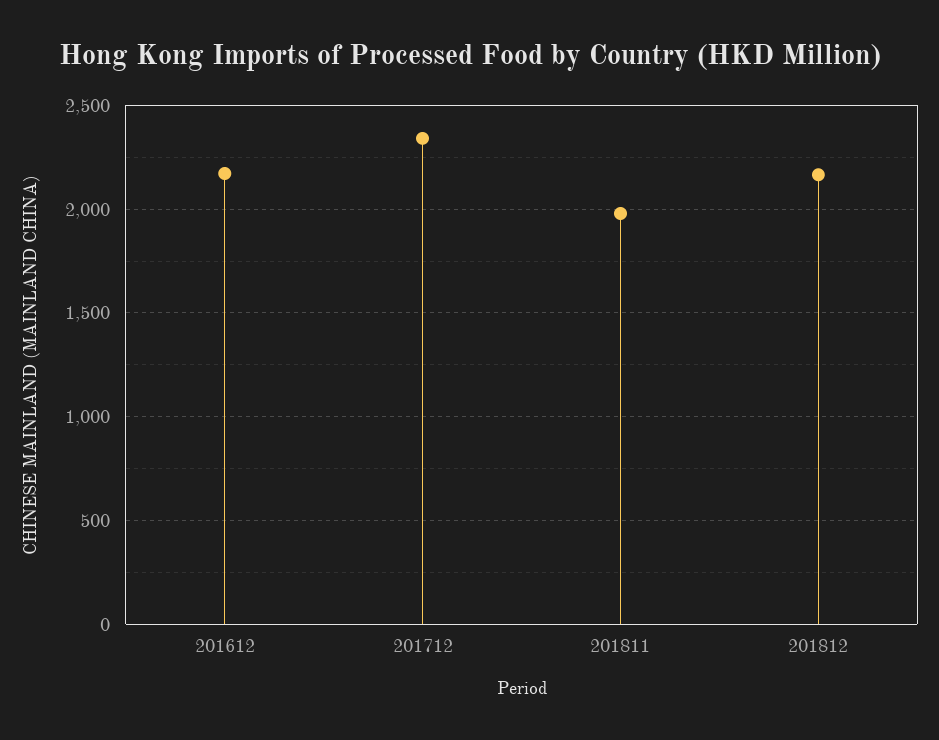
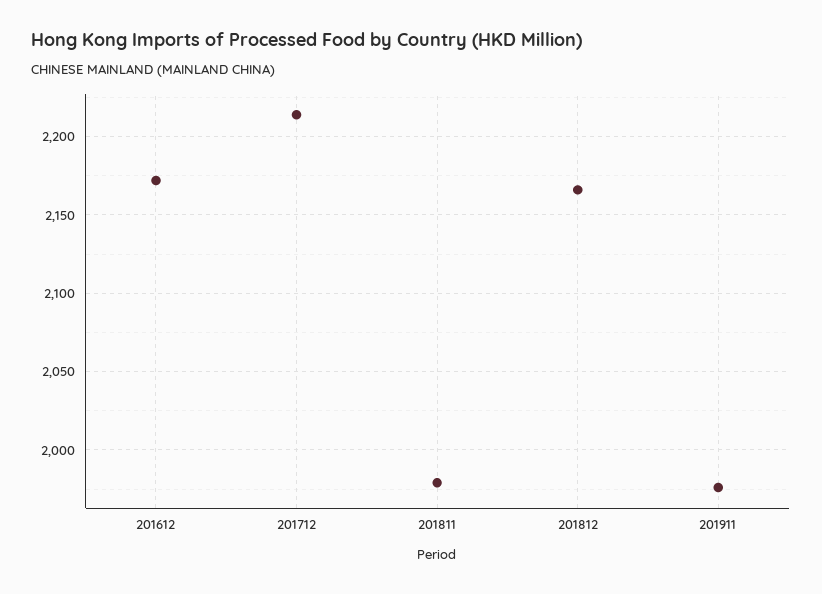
201712: 2350 -> 2215
201911: none -> 1975

